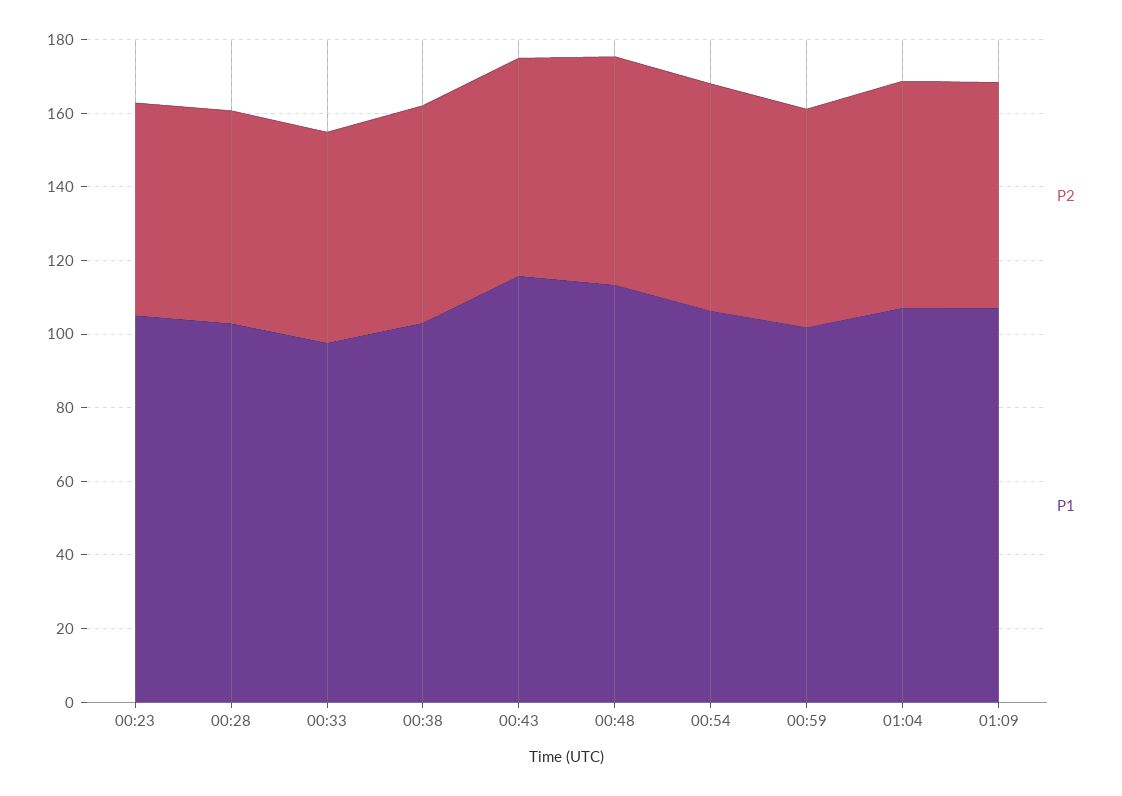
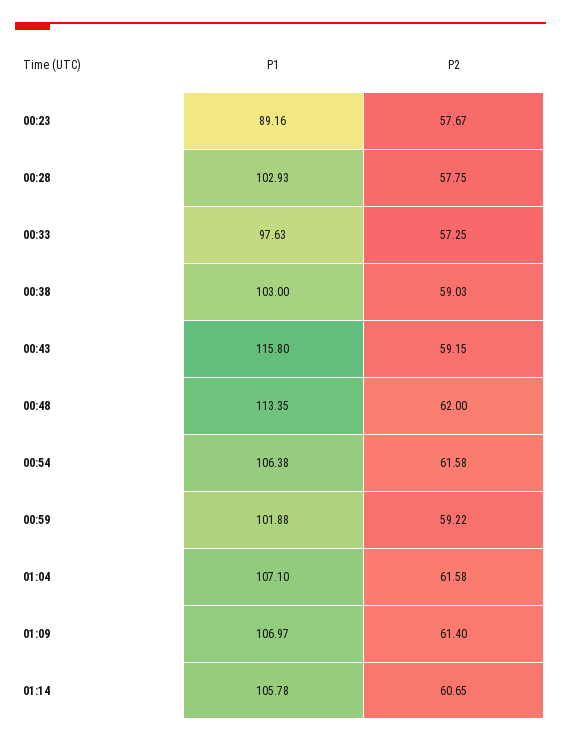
P1, 00:23: 105 -> 89.16
P1, 01:14: none -> 105.78
P2, 01:14: none -> 60.65

